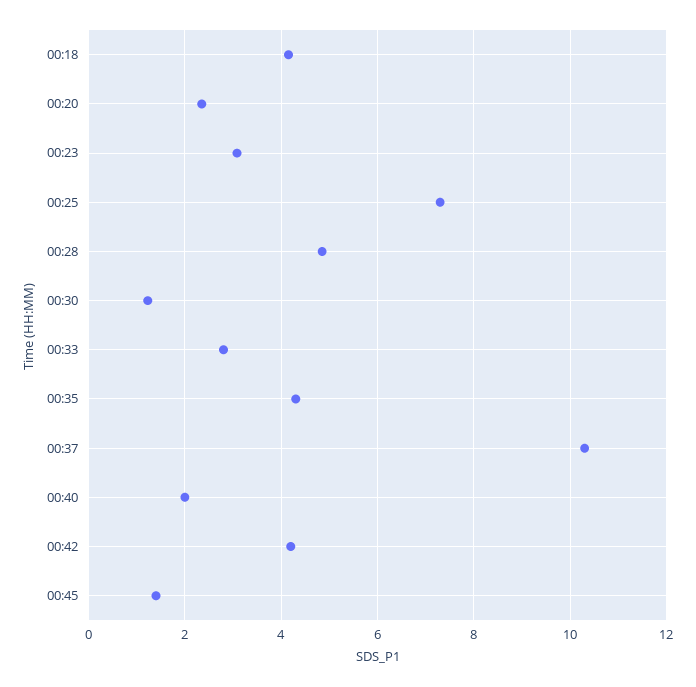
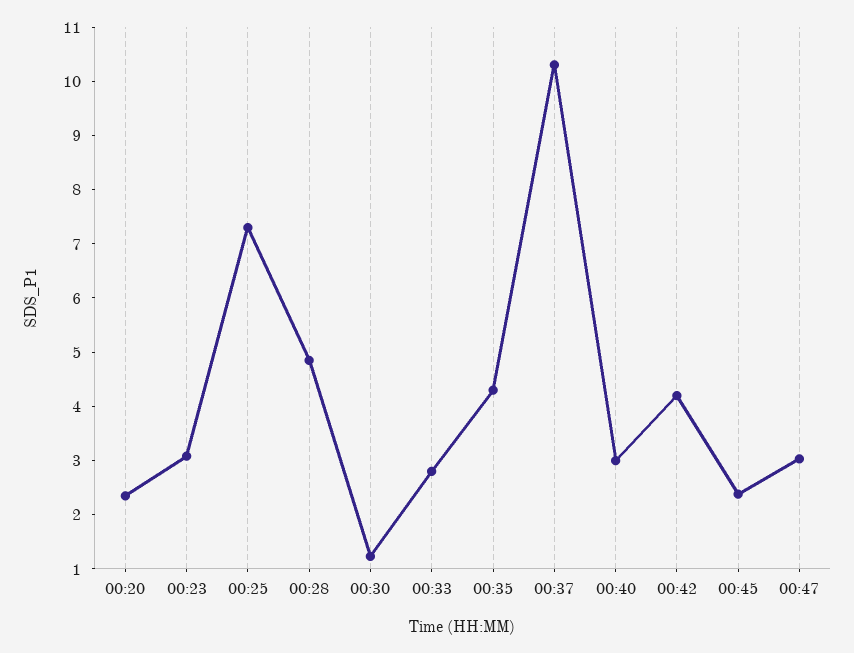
00:18: 4.2 -> none
00:40: 2 -> 3
00:45: 1.4 -> 2.4
00:47: none -> 3

